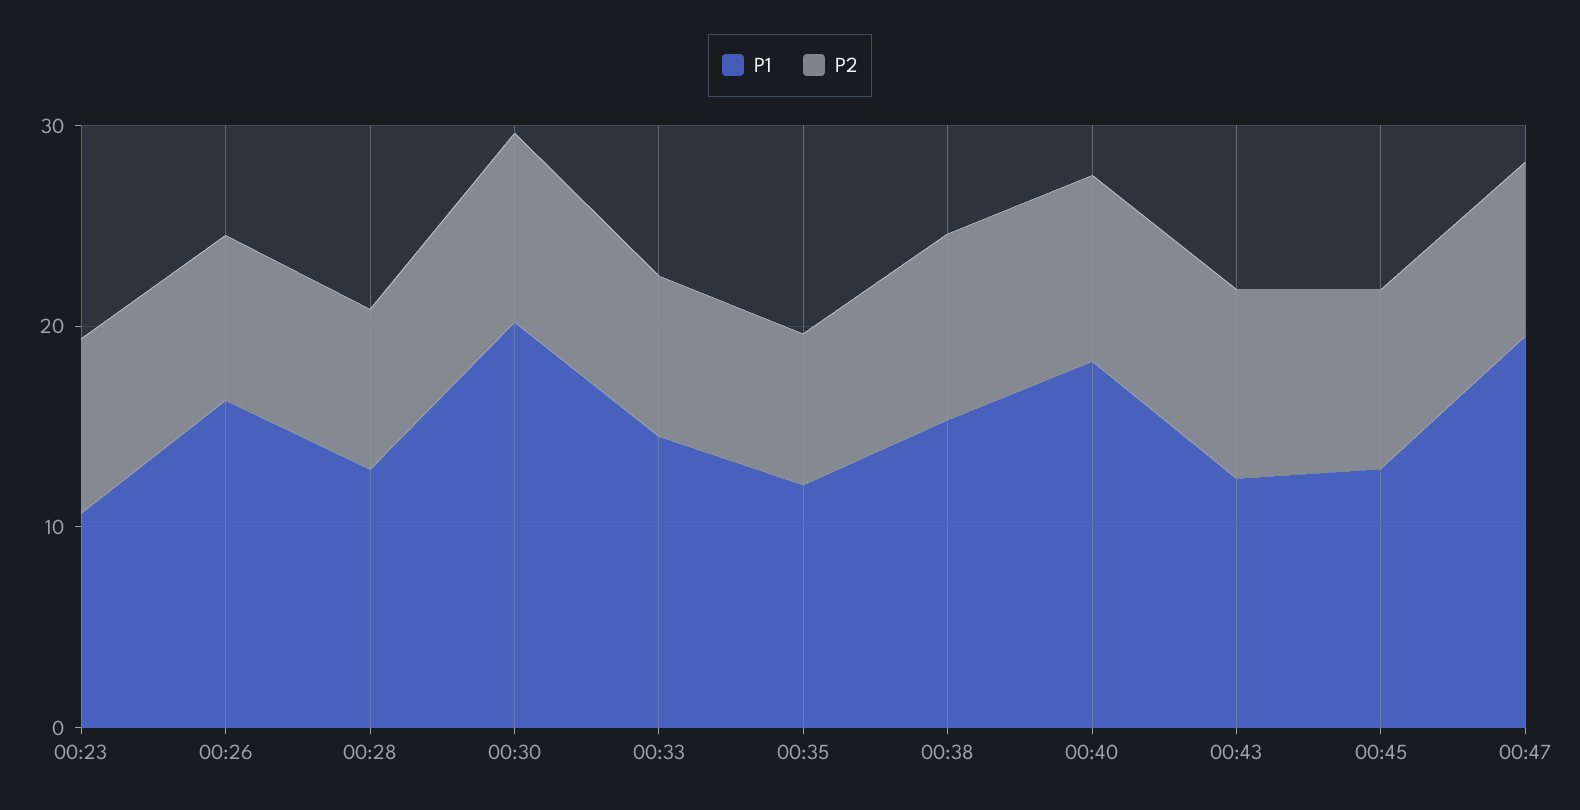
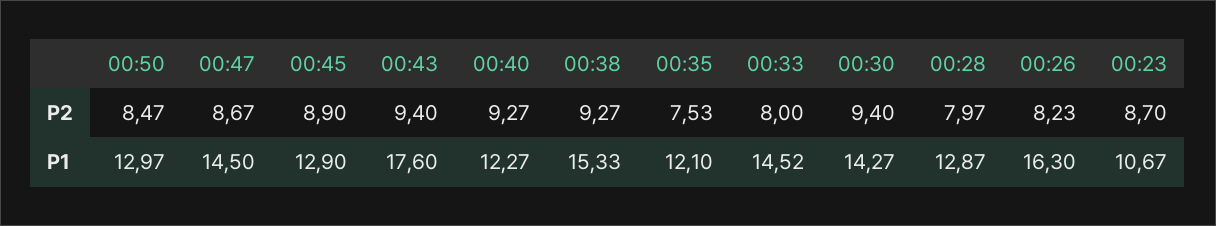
P1, 00:30: 20 -> 14.27
P1, 00:40: 18 -> 12.27
P1, 00:43: 12 -> 17.6
P1, 00:47: 20 -> 14.5
P2, 00:50: none -> 8.47
P1, 00:50: none -> 12.97

